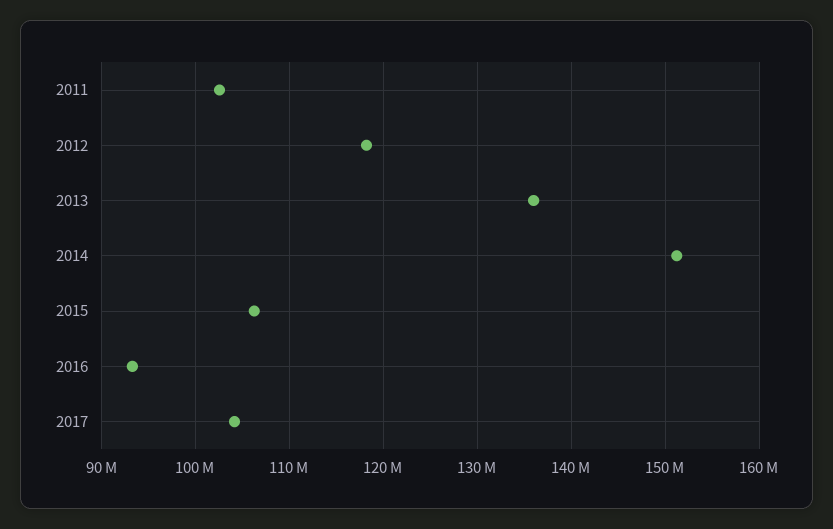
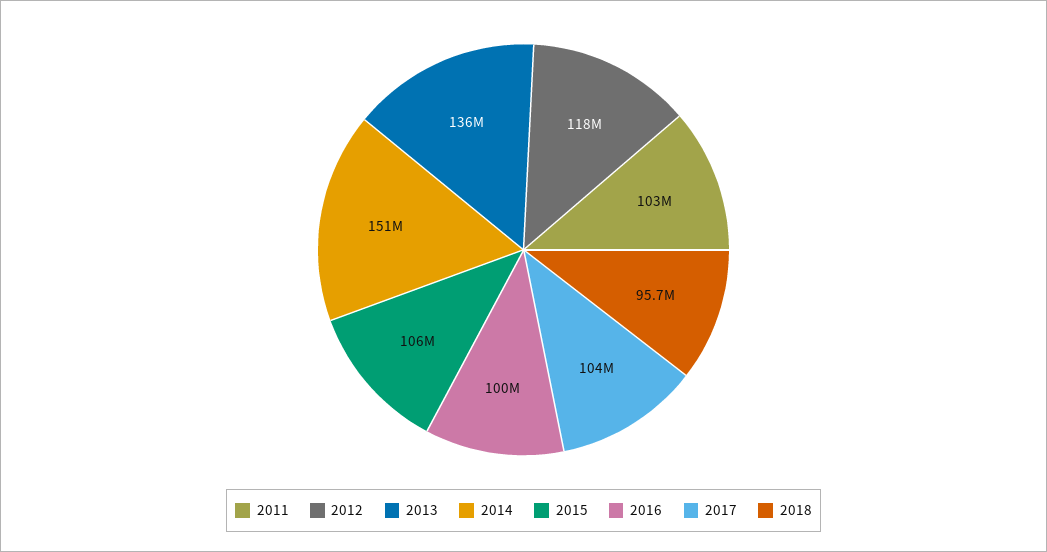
2016: 93000000 -> 100000000
2018: none -> 95700000

